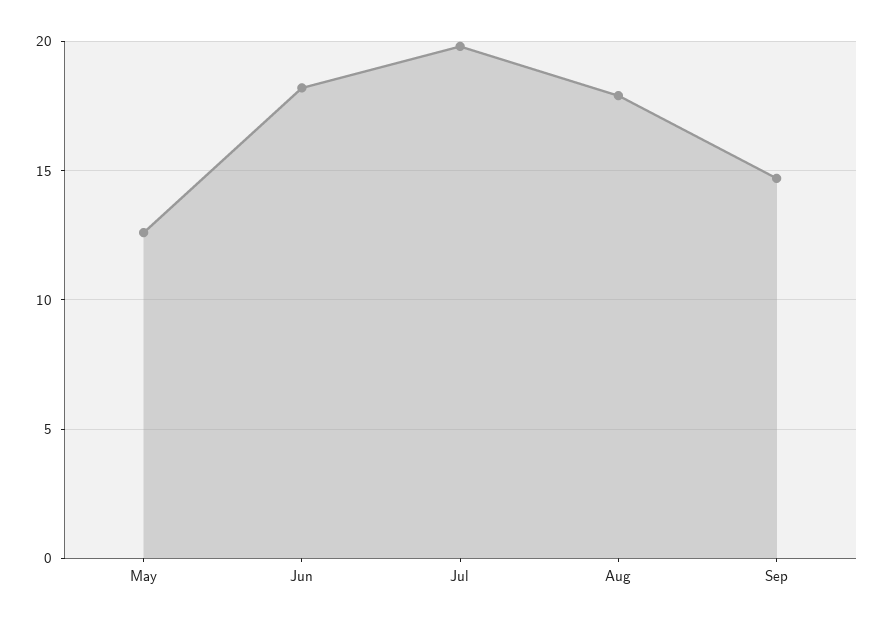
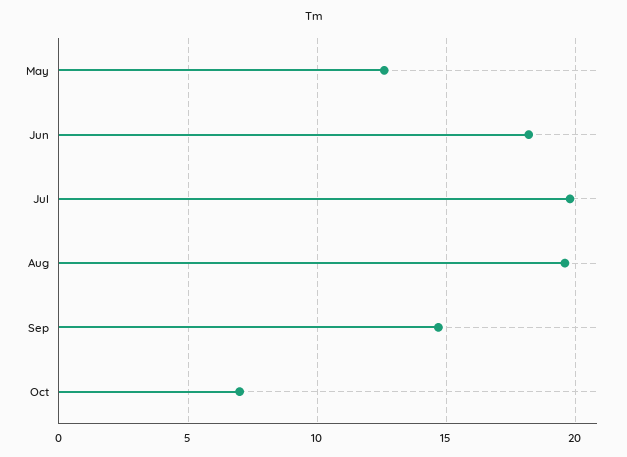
Aug: 18 -> 19.5
Oct: none -> 7

